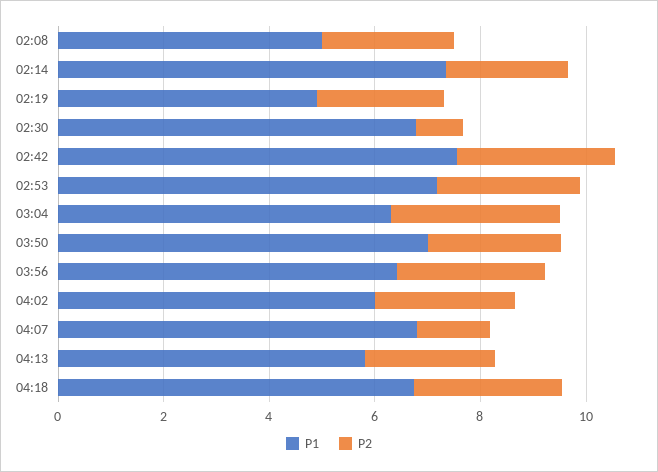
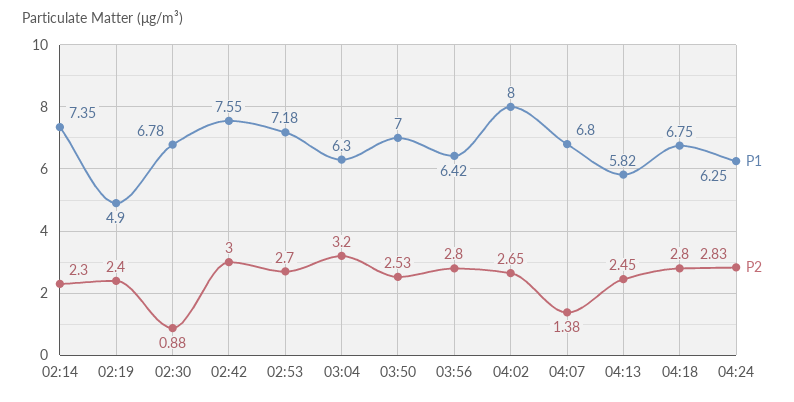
P1, 02:08: 5 -> none
P2, 02:08: 2.5 -> none
P1, 04:02: 6 -> 8
P1, 04:24: none -> 6.25
P2, 04:24: none -> 2.83

